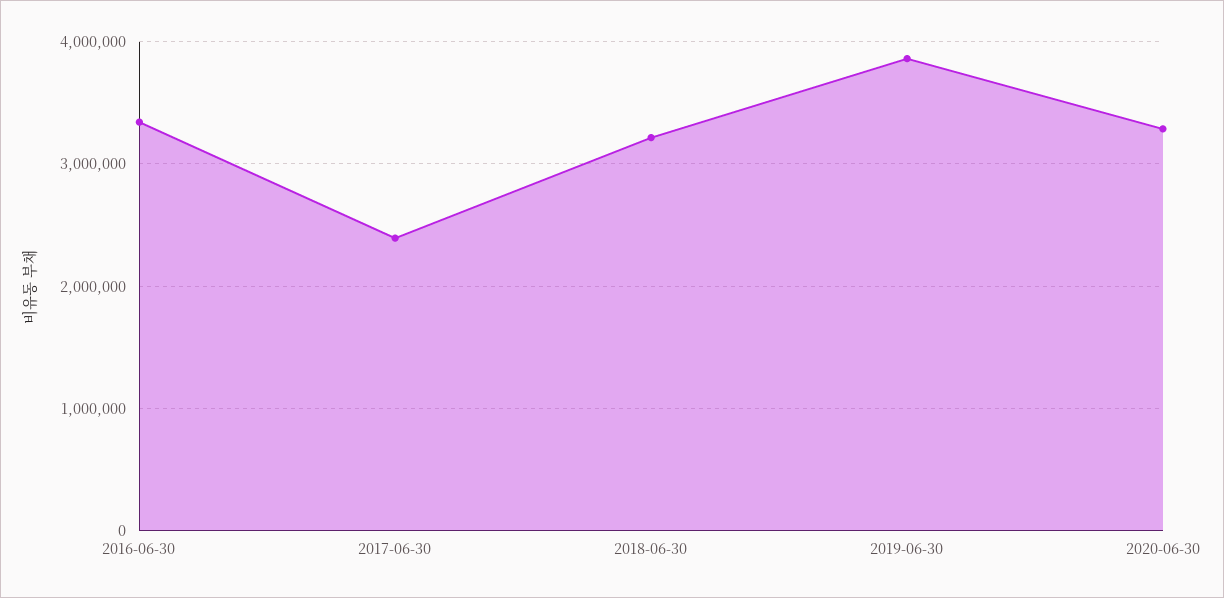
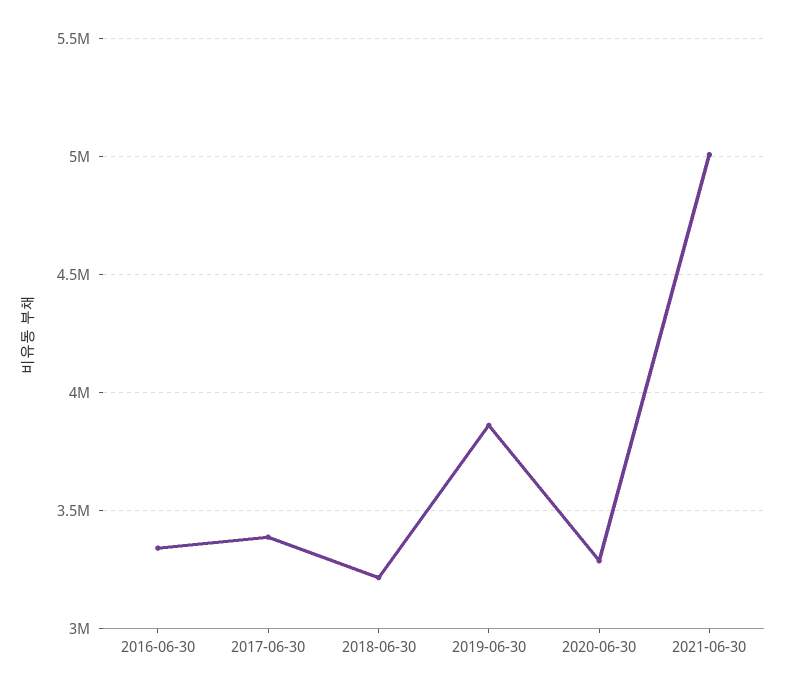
2017-06-30: 2400000 -> 3400000
2021-06-30: none -> 5000000

